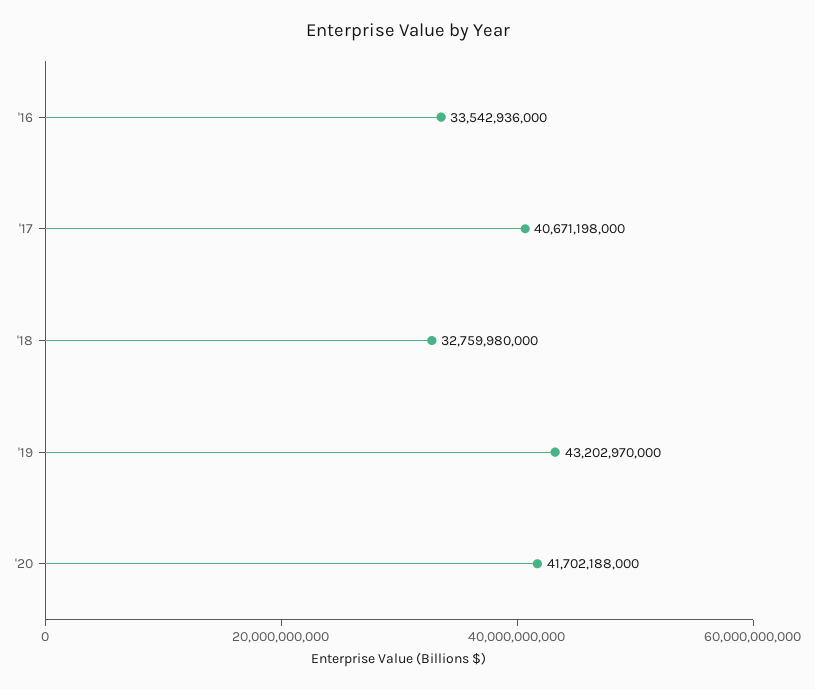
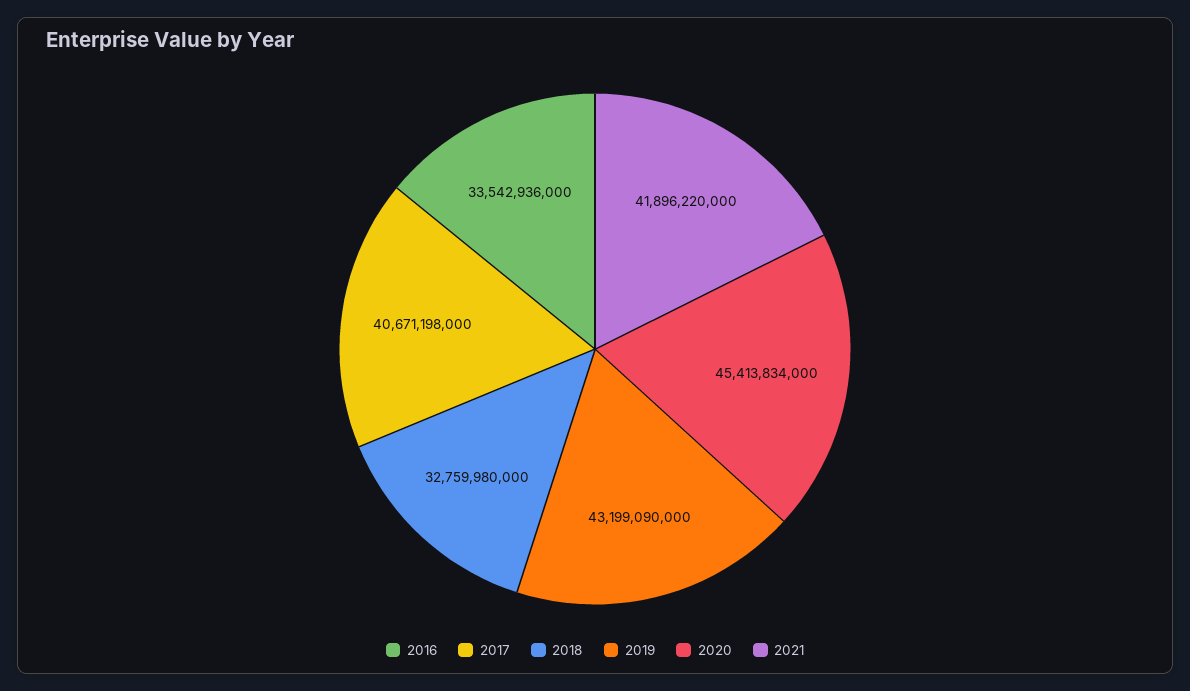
'19: 43202970000 -> 43199090000
'20: 41702188000 -> 45413834000
2021: none -> 41896220000

